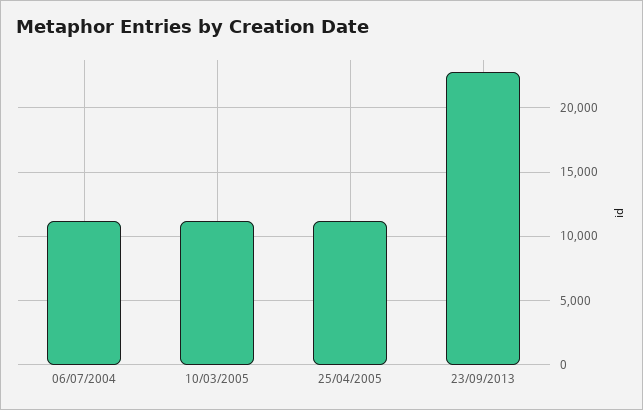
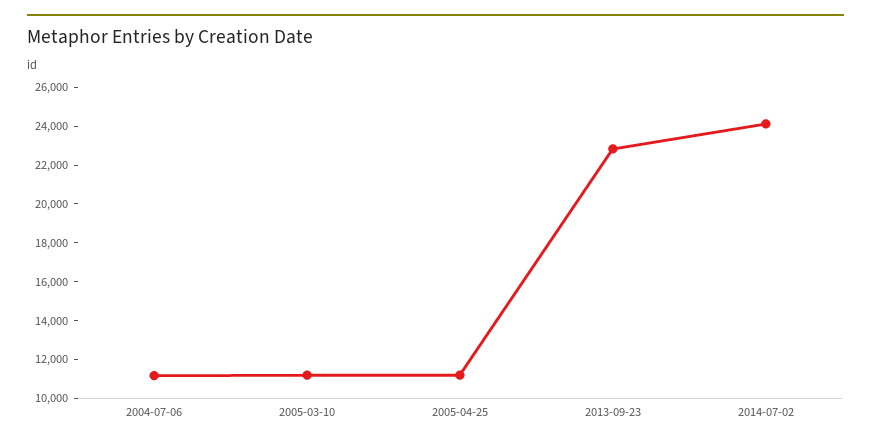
2014-07-02: none -> 24000

